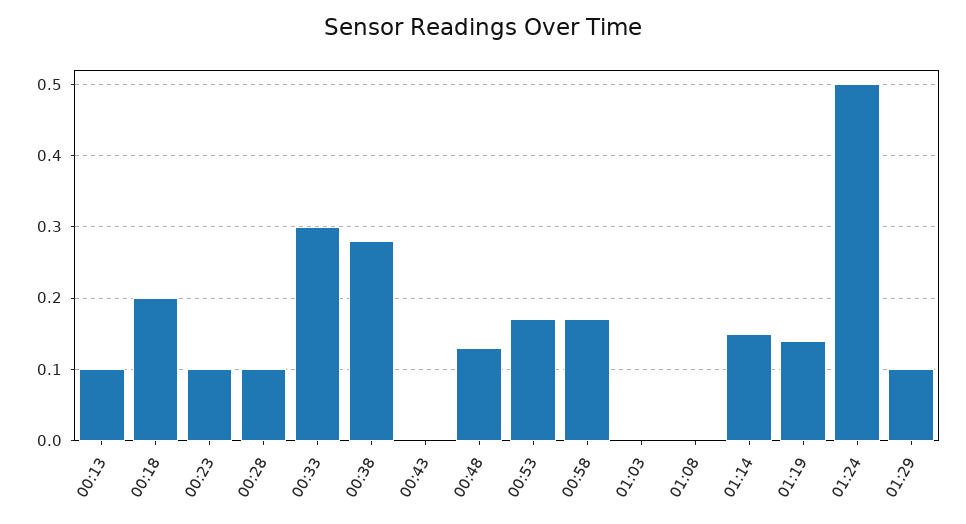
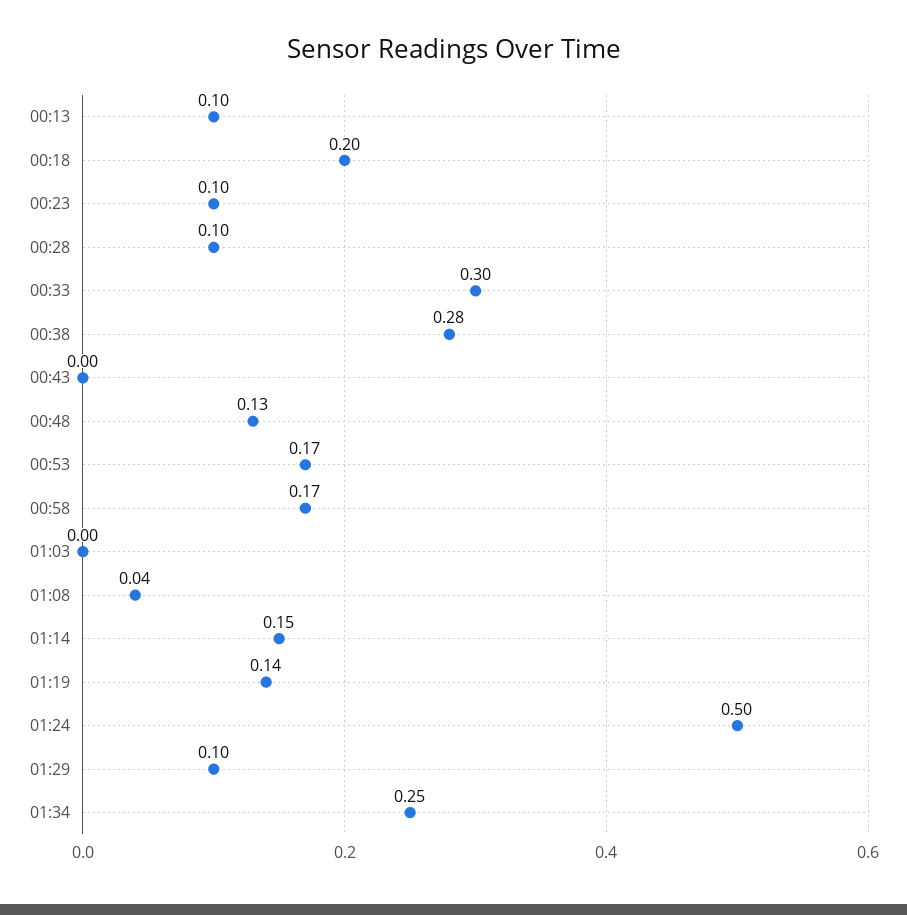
01:08: 0 -> 0.04
01:34: none -> 0.25

